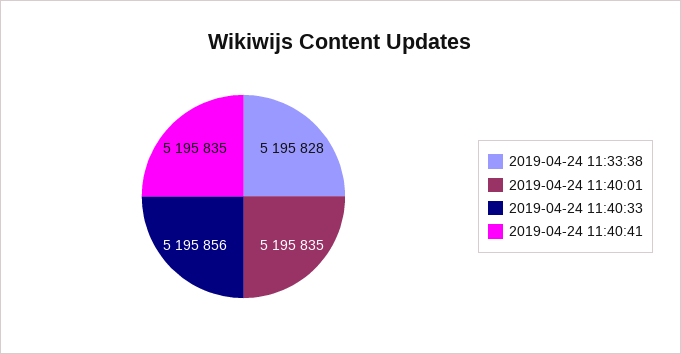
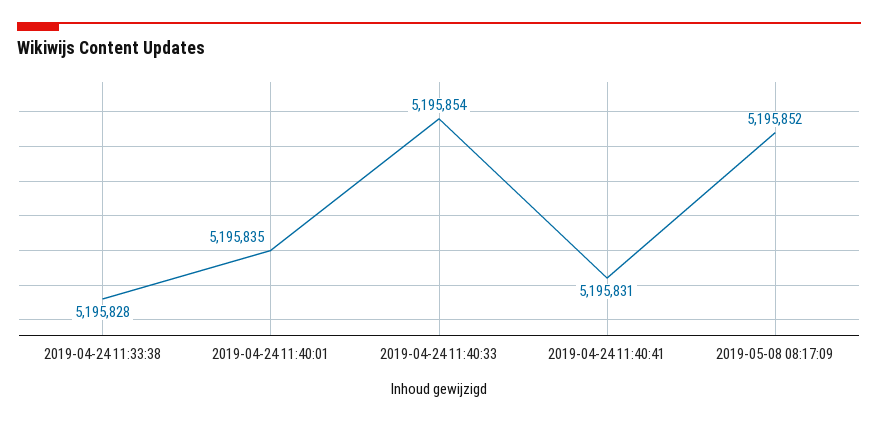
2019-04-24 11:40:33: 5195856 -> 5195854
2019-04-24 11:40:41: 5195835 -> 5195831
2019-05-08 08:17:09: none -> 5195852

